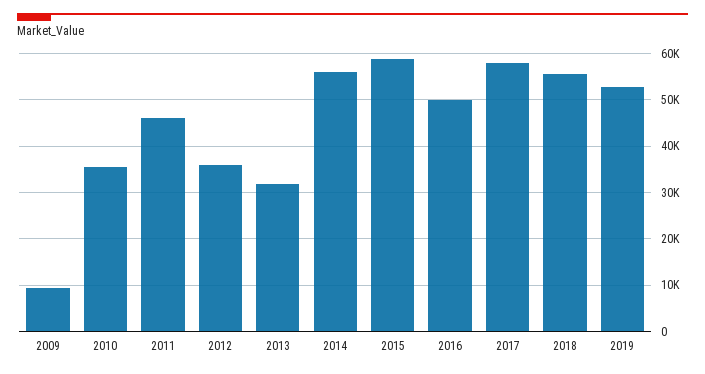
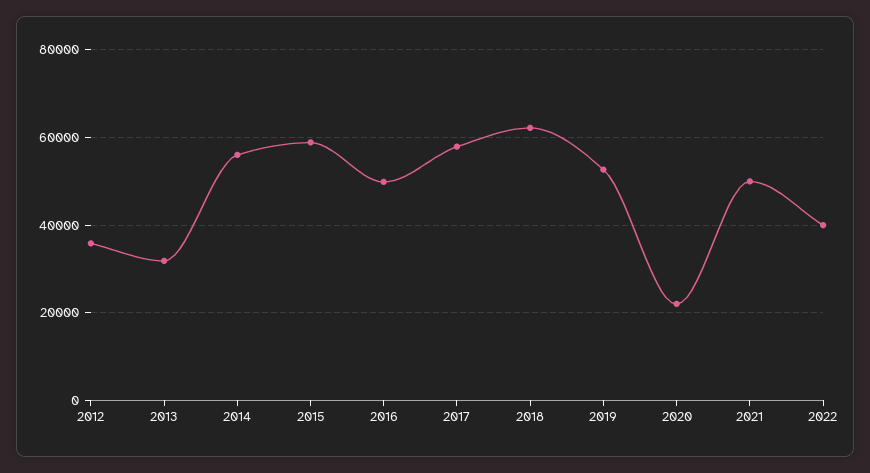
2009: 10000 -> none
2010: 36000 -> none
2011: 46000 -> none
2018: 56000 -> 62000
2020: none -> 22000
2021: none -> 50000
2022: none -> 40000

